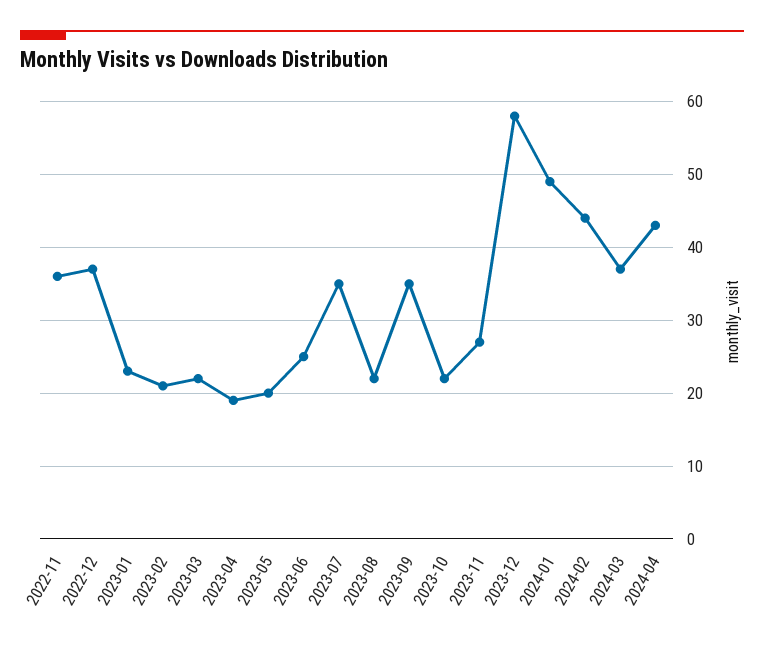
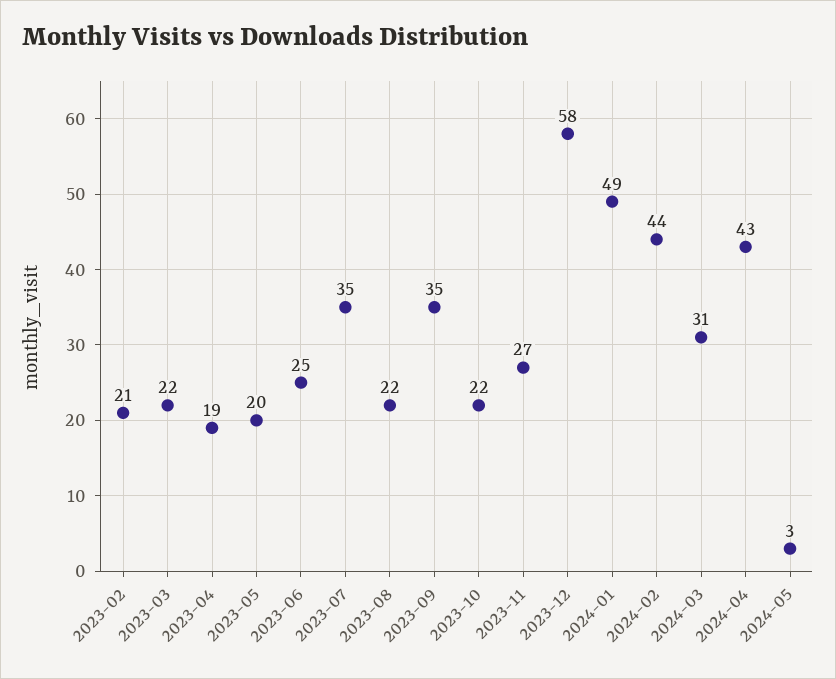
2022-11: 36 -> none
2022-12: 37 -> none
2023-01: 23 -> none
2024-03: 37 -> 31
2024-05: none -> 3

